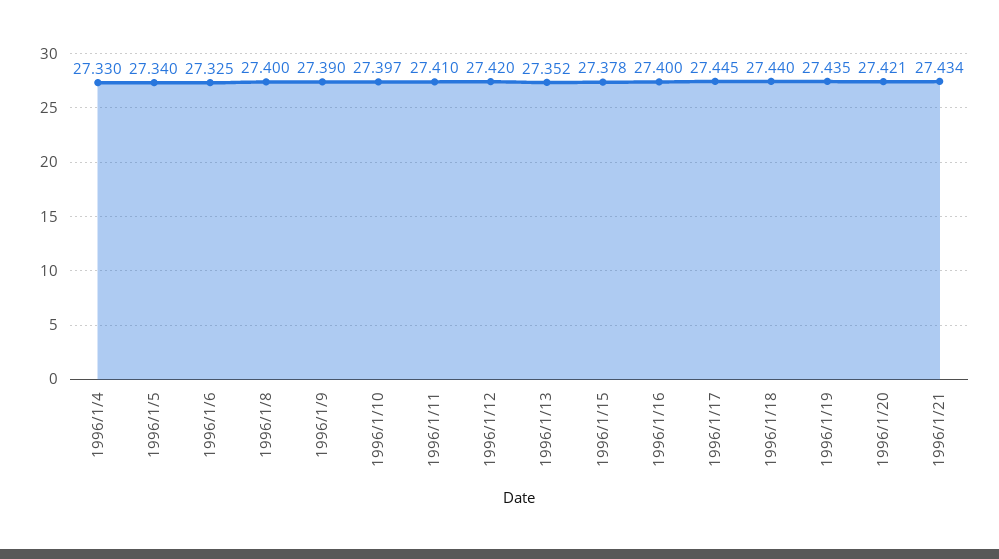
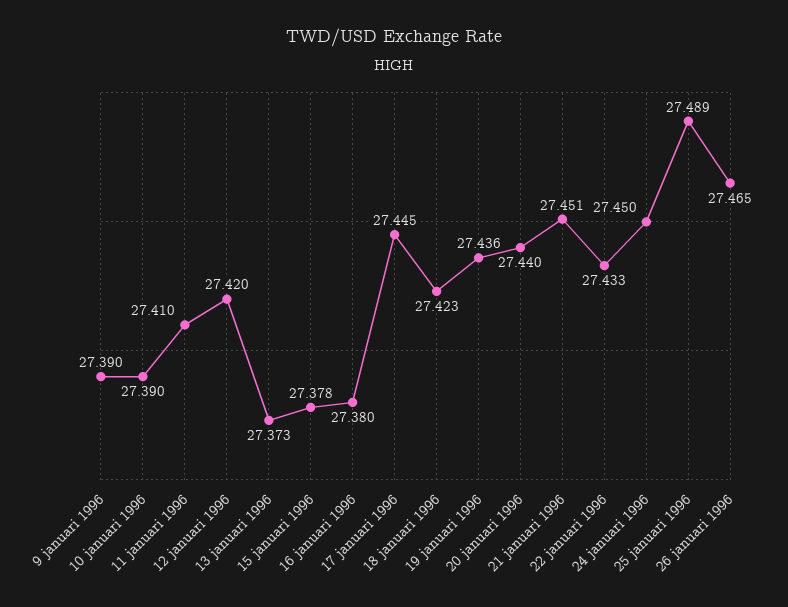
1996/1/4: 27.33 -> none
1996/1/5: 27.34 -> none
1996/1/6: 27.325 -> none
1996/1/8: 27.4 -> none
1996/1/10: 27.397 -> 27.39
1996/1/13: 27.352 -> 27.373
1996/1/16: 27.4 -> 27.38
1996/1/18: 27.44 -> 27.423
1996/1/19: 27.435 -> 27.436
1996/1/20: 27.421 -> 27.44
1996/1/21: 27.434 -> 27.451
22 januari 1996: none -> 27.433
24 januari 1996: none -> 27.45
25 januari 1996: none -> 27.489
26 januari 1996: none -> 27.465

